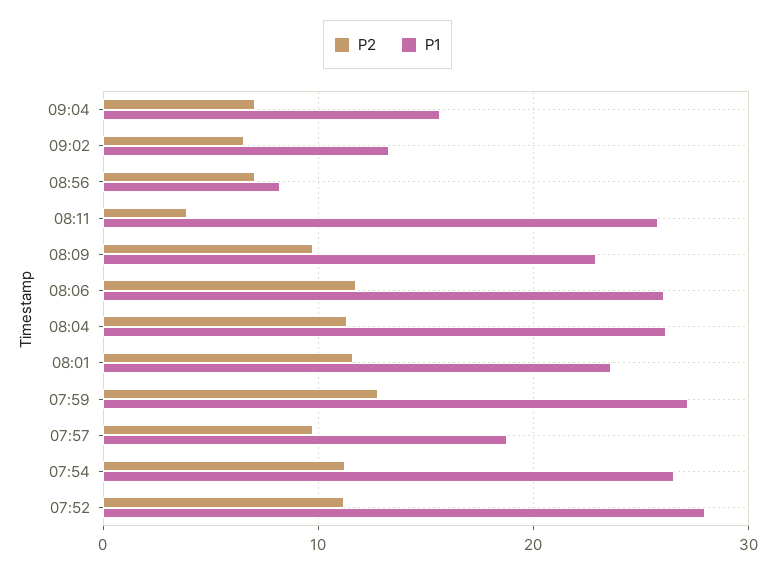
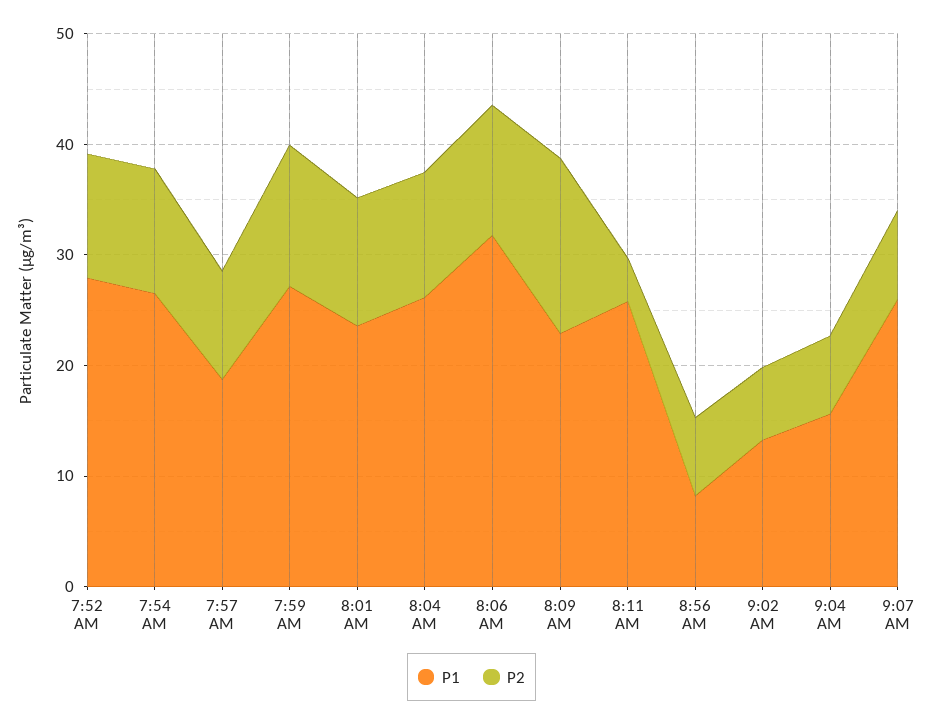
P2, 08:09: 10 -> 16
P1, 08:06: 26 -> 32
P1, 9:07 AM: none -> 26
P2, 9:07 AM: none -> 8

